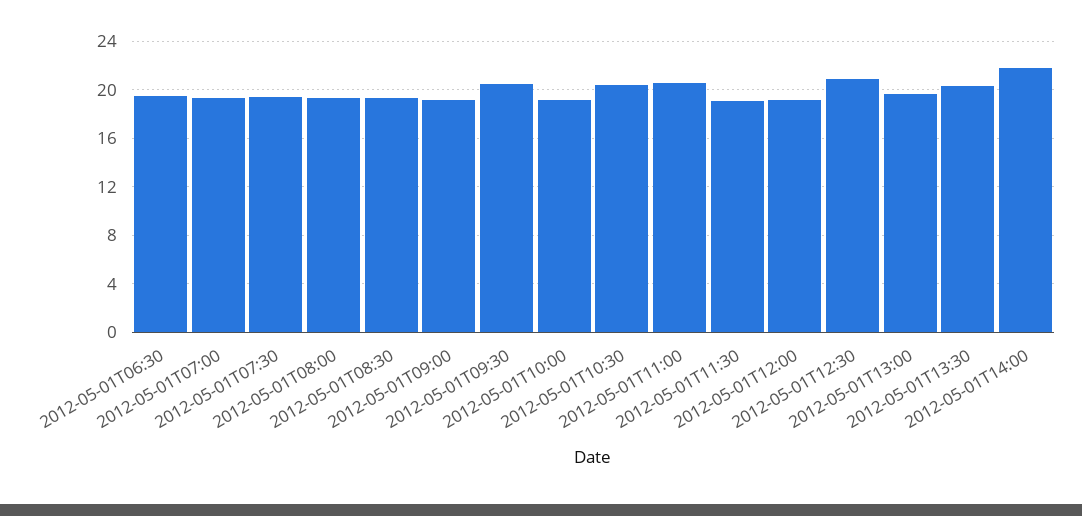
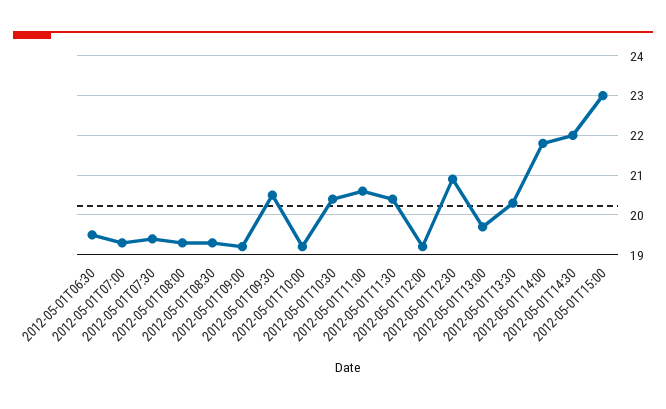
2012-05-01T11:30: 19 -> 20.5
2012-05-01T14:30: none -> 22
2012-05-01T15:00: none -> 23

